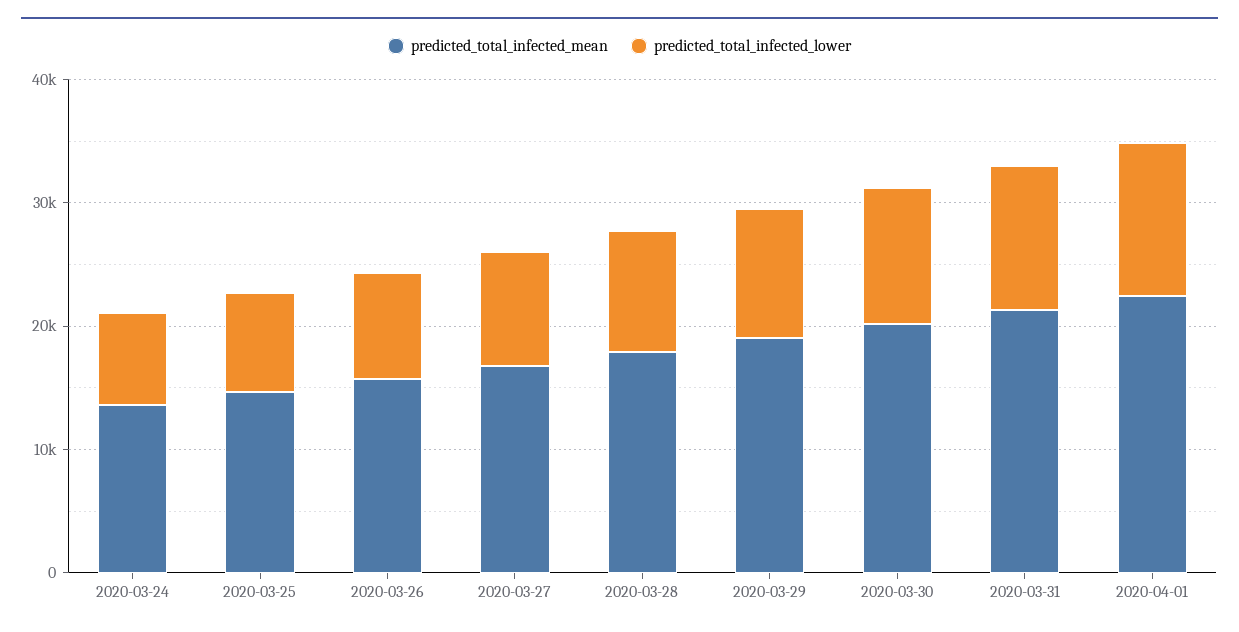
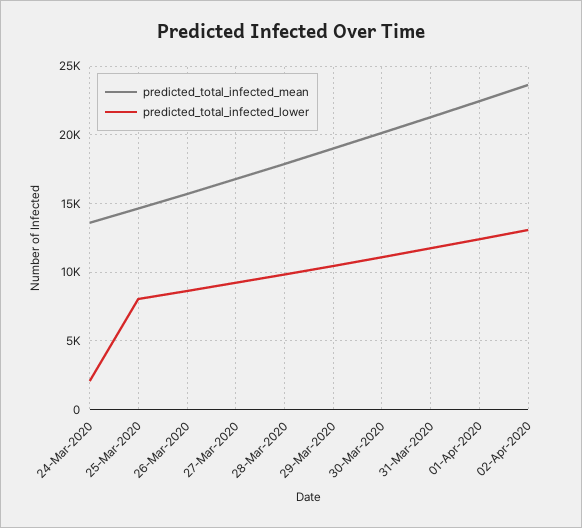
predicted_total_infected_lower, 2020-03-24: 8000 -> 2000
predicted_total_infected_mean, 02-Apr-2020: none -> 23500
predicted_total_infected_lower, 02-Apr-2020: none -> 13000

